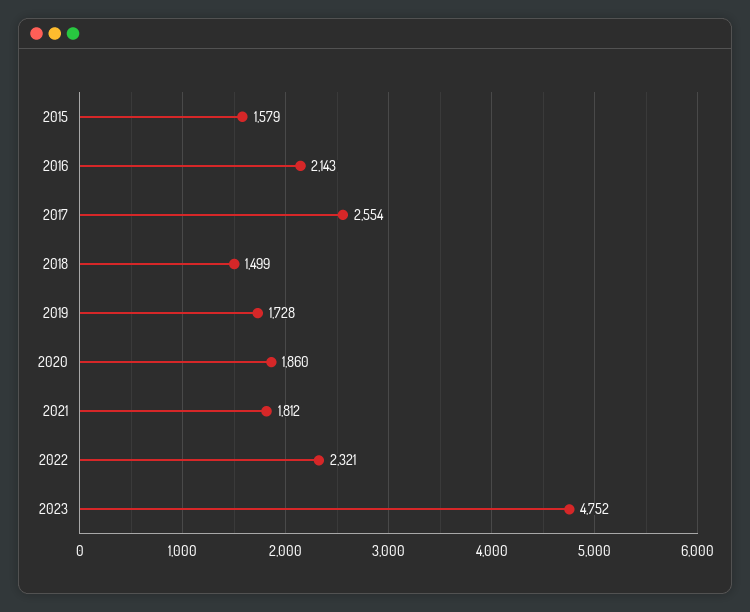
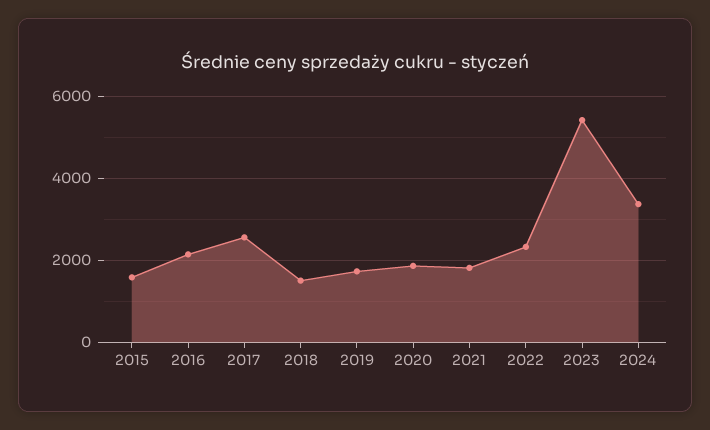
2023: 4752 -> 5400
2024: none -> 3400

